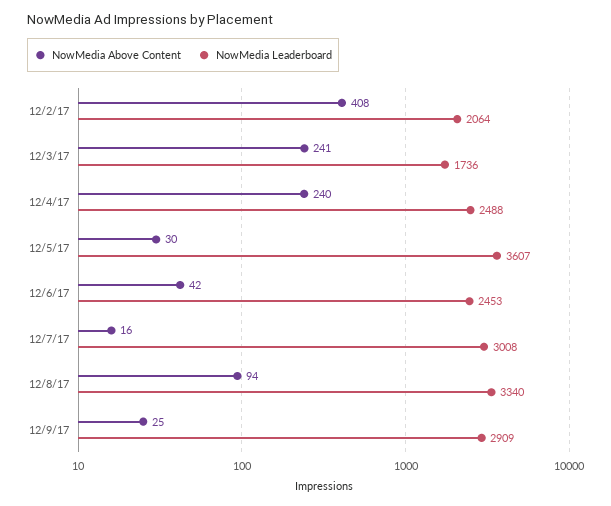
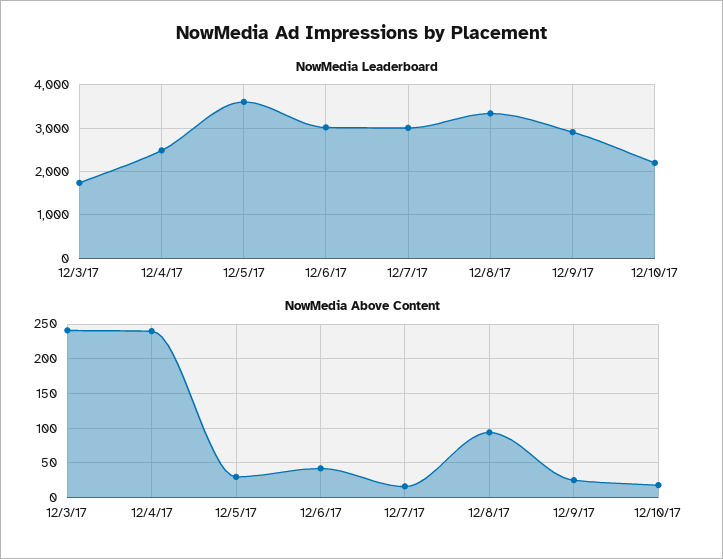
NowMedia Above Content, 12/2/17: 408 -> none
NowMedia Leaderboard, 12/2/17: 2064 -> none
NowMedia Leaderboard, 12/6/17: 2453 -> 3000
NowMedia Leaderboard, 12/10/17: none -> 2200
NowMedia Above Content, 12/10/17: none -> 20

